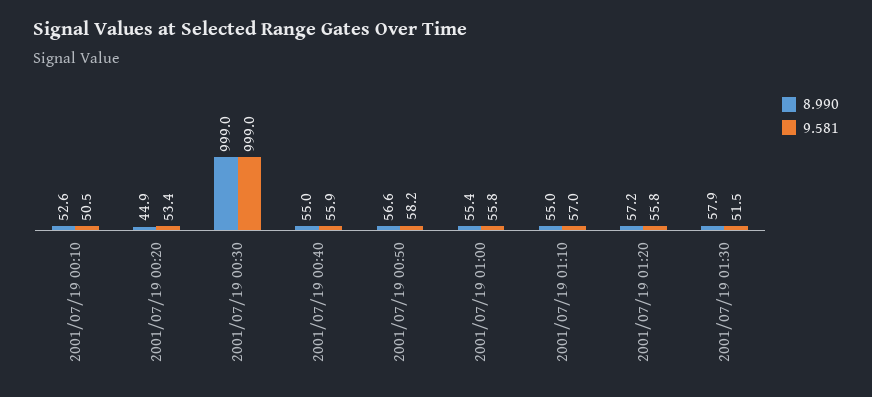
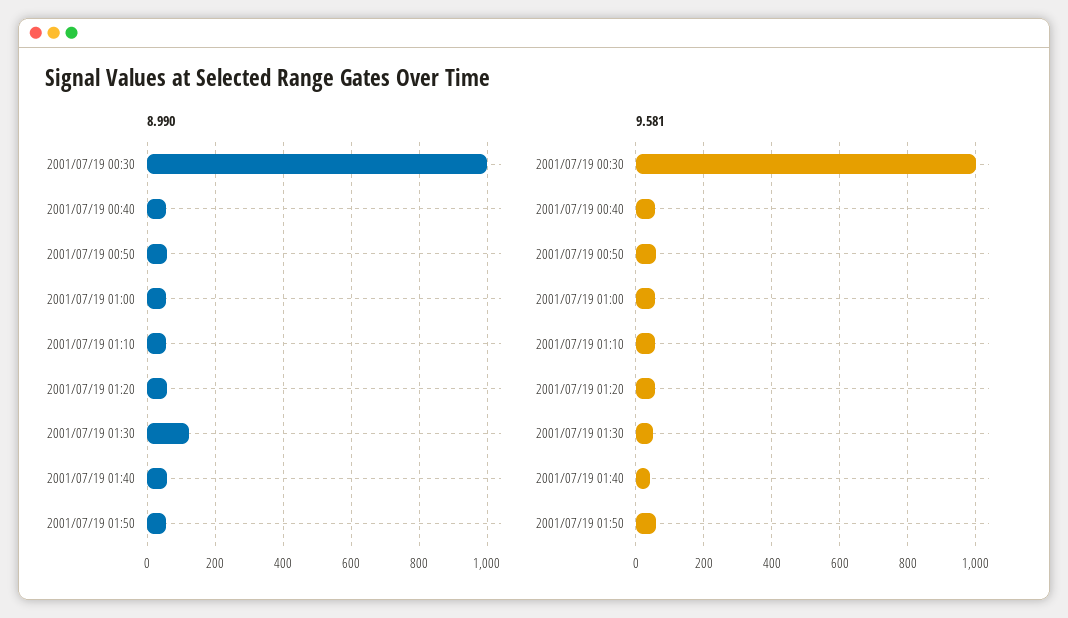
8.990, 2001/07/19 00:10: 52.6 -> none
9.581, 2001/07/19 00:10: 50.5 -> none
8.990, 2001/07/19 00:20: 44.9 -> none
9.581, 2001/07/19 00:20: 53.4 -> none
8.990, 2001/07/19 01:30: 57.9 -> 120
8.990, 2001/07/19 01:40: none -> 60
8.990, 2001/07/19 01:50: none -> 60
9.581, 2001/07/19 01:40: none -> 40
9.581, 2001/07/19 01:50: none -> 60

